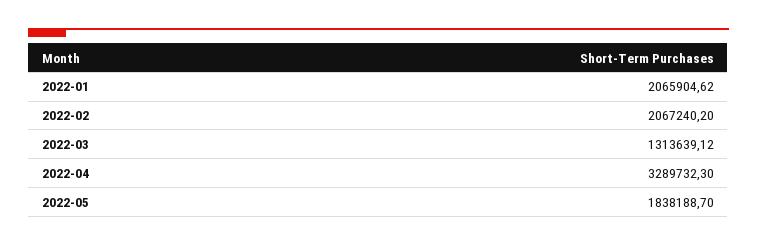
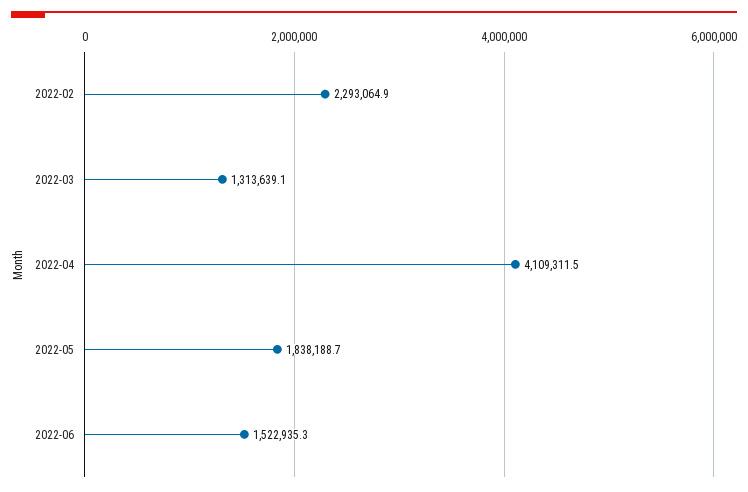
2022-01: 2065904.62 -> none
2022-02: 2067240.2 -> 2293064.9
2022-04: 3289732.3 -> 4109311.5
2022-06: none -> 1522935.3

